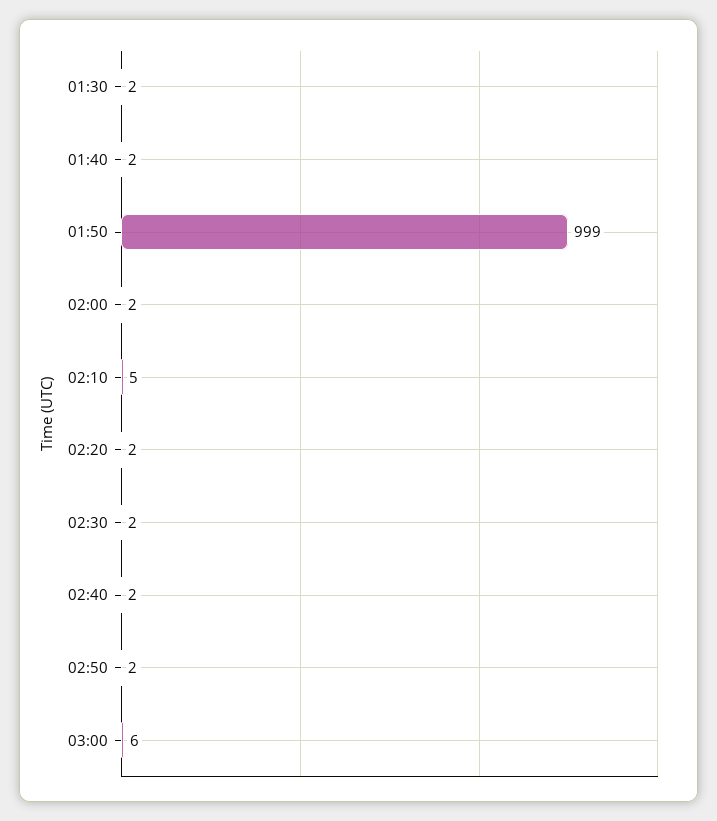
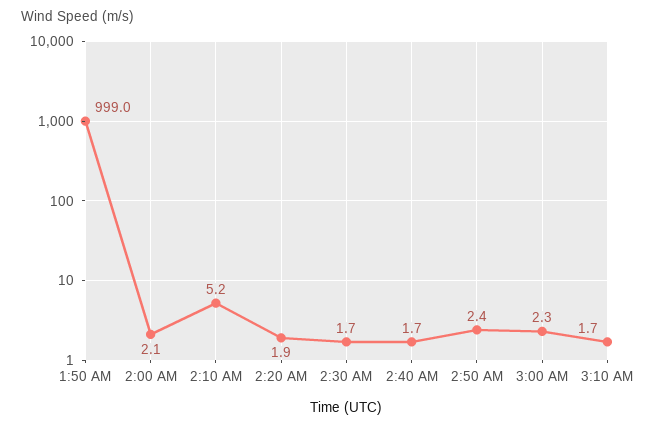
01:30: 2 -> none
01:40: 2 -> none
03:00: 6 -> 2.3
3:10 AM: none -> 1.7

